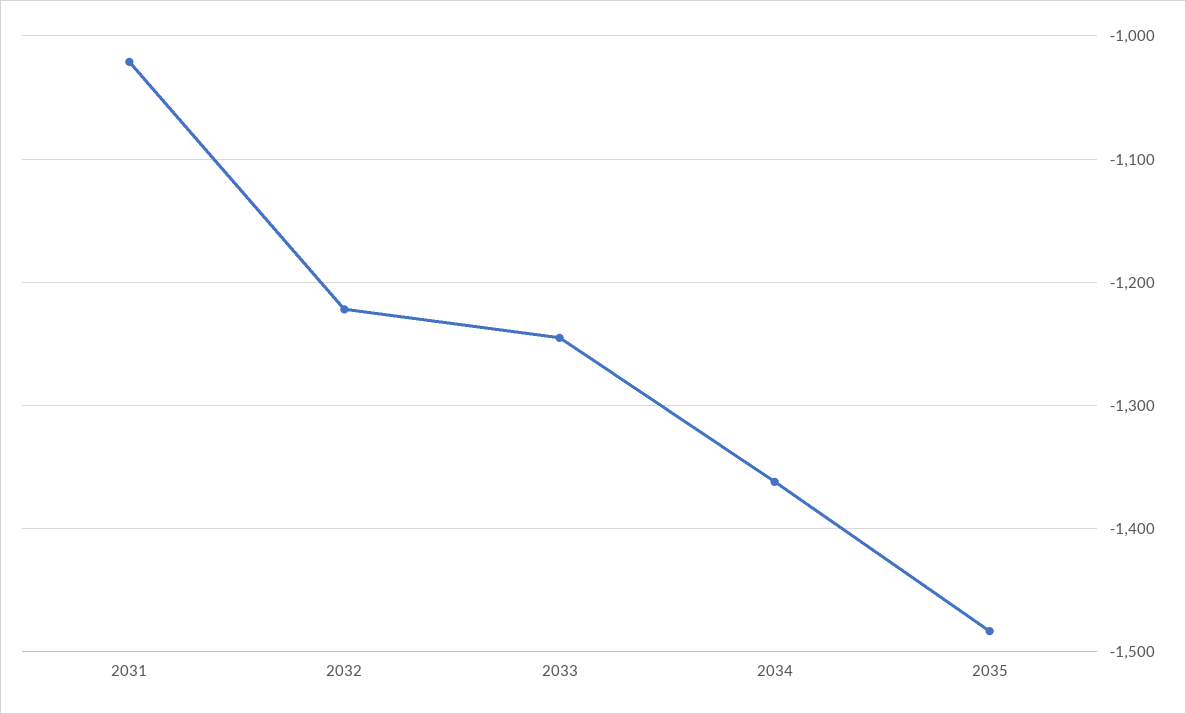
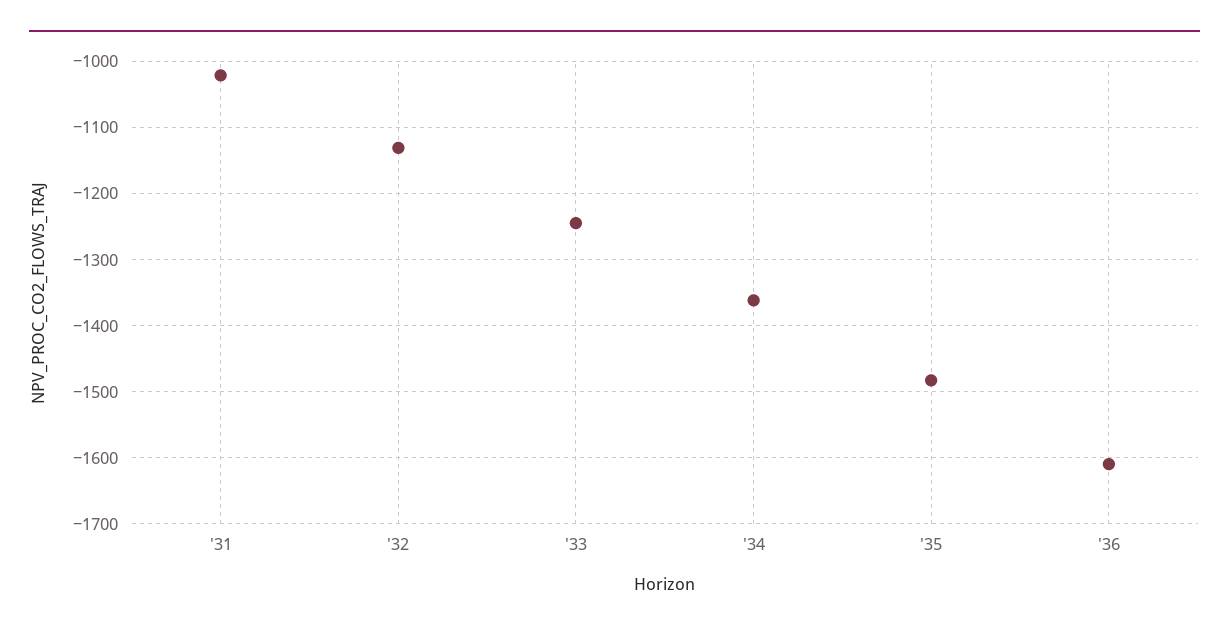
2032: -1220 -> -1130
'36: none -> -1610

